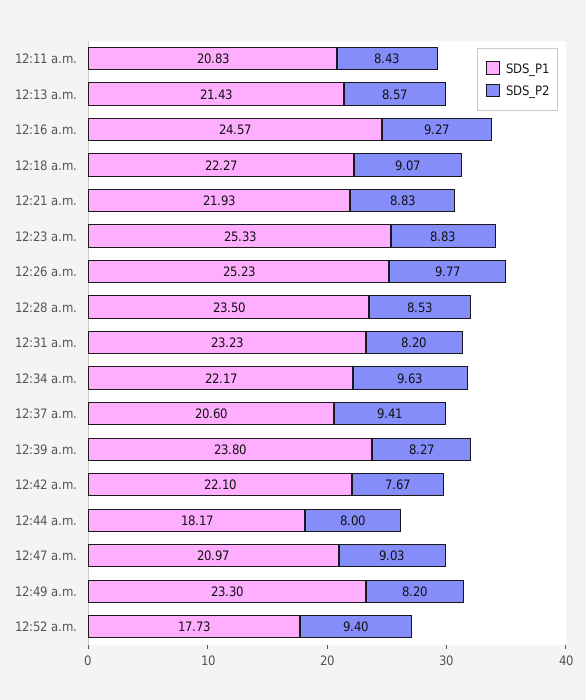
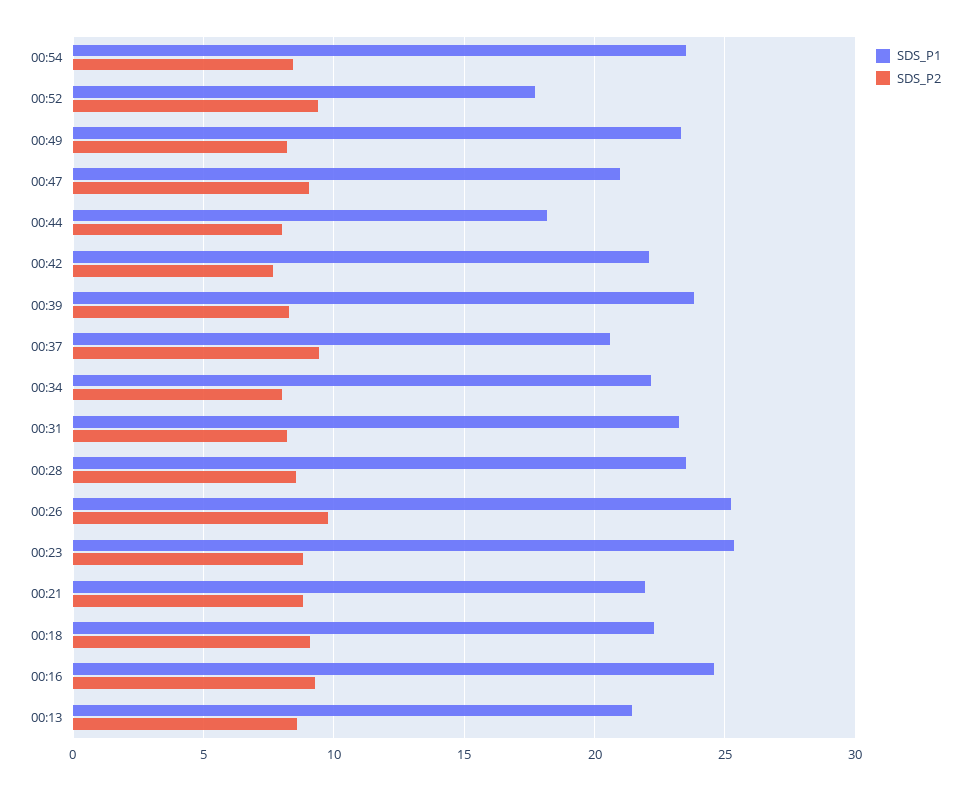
SDS_P1, 12:11 a.m.: 20.83 -> none
SDS_P2, 12:11 a.m.: 8.43 -> none
SDS_P2, 12:34 a.m.: 9.63 -> 8
SDS_P1, 00:54: none -> 23.5
SDS_P2, 00:54: none -> 8.5

